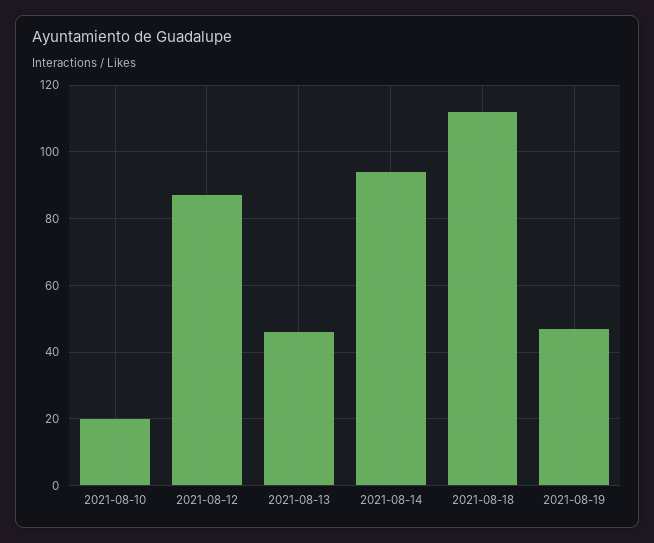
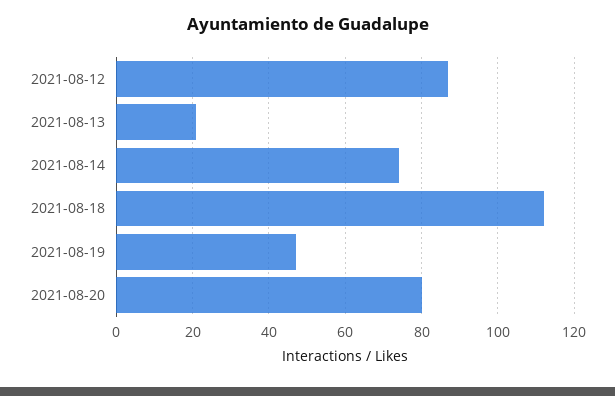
2021-08-10: 20 -> none
2021-08-13: 45 -> 20
2021-08-14: 95 -> 75
2021-08-20: none -> 80

